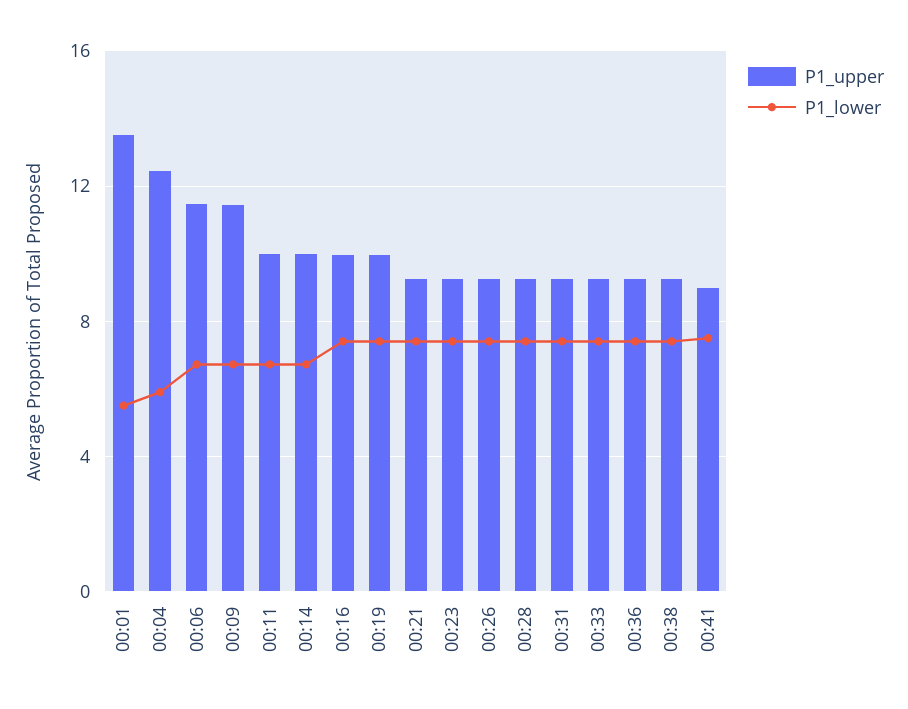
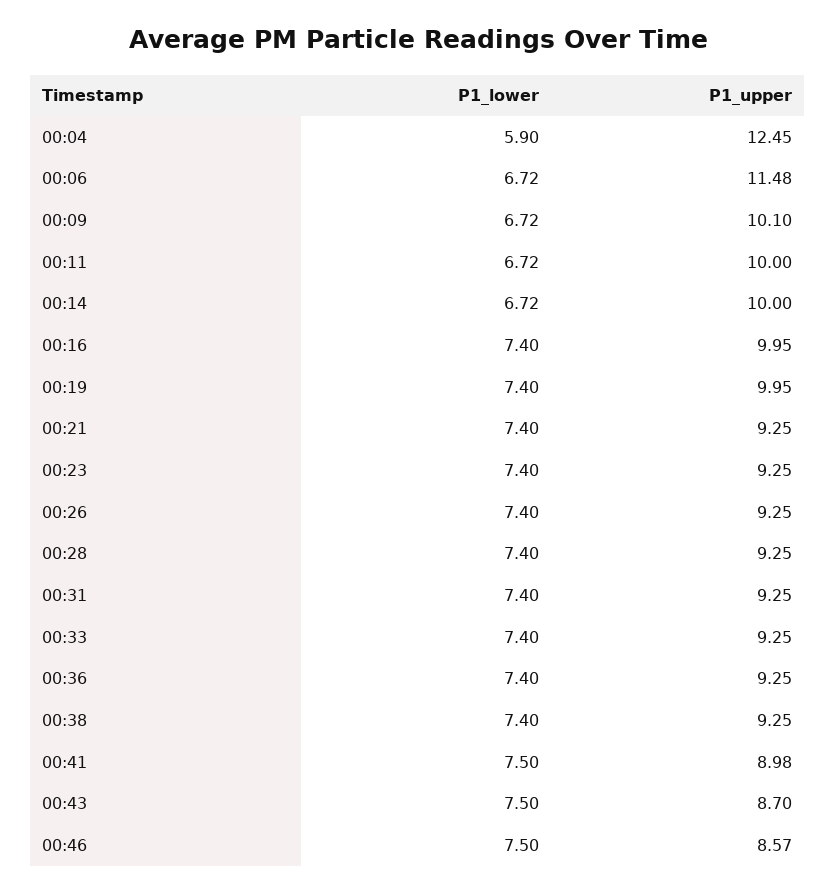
P1_upper, 00:01: 13.5 -> none
P1_lower, 00:01: 5.5 -> none
P1_upper, 00:09: 11.5 -> 10.1
P1_lower, 00:43: none -> 7.5
P1_upper, 00:43: none -> 8.7
P1_lower, 00:46: none -> 7.5
P1_upper, 00:46: none -> 8.57

